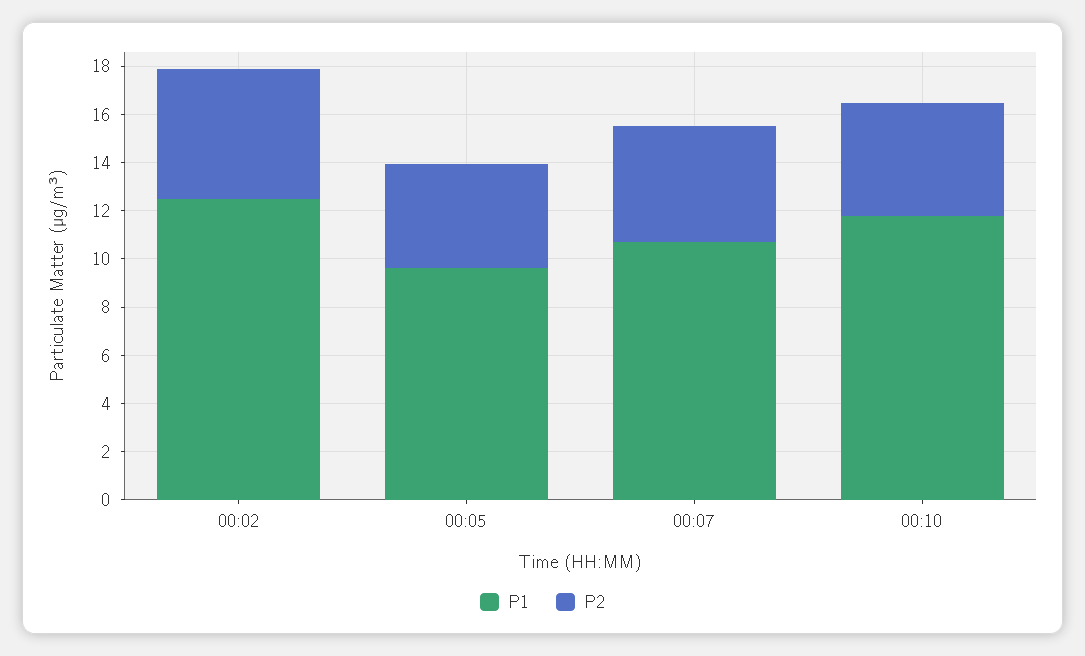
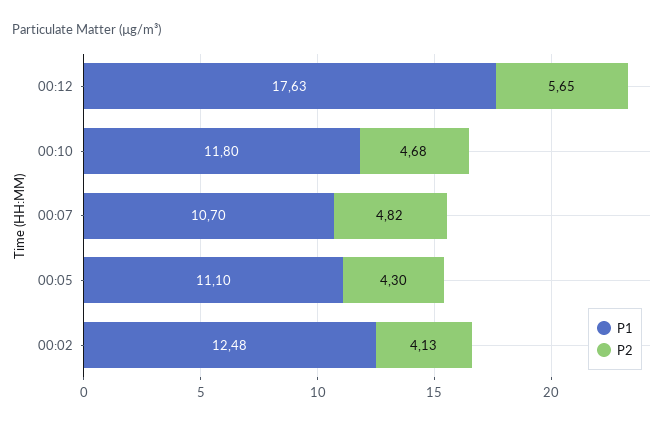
P2, 00:02: 5.5 -> 4.13
P1, 00:05: 9.5 -> 11.1
P1, 00:12: none -> 17.63
P2, 00:12: none -> 5.65

